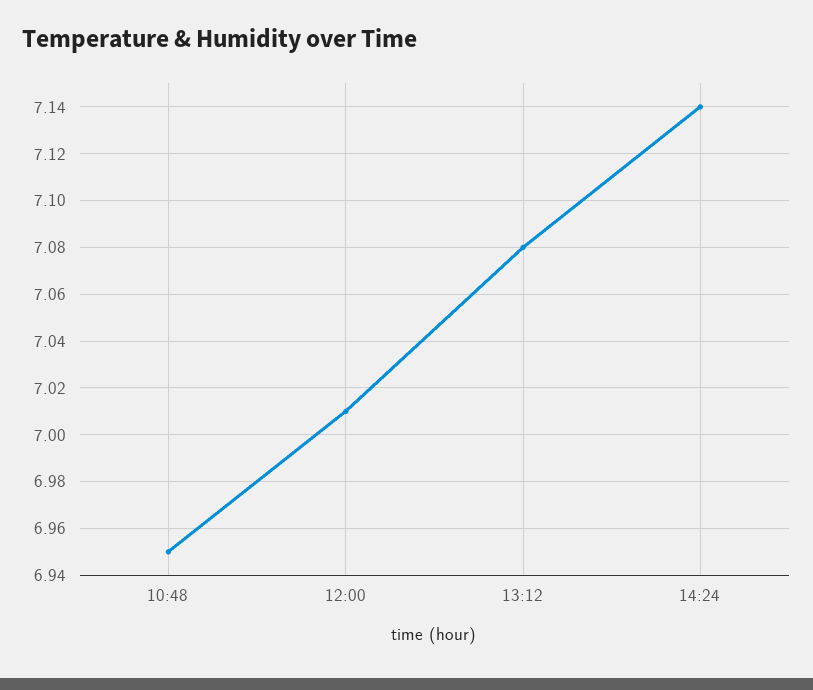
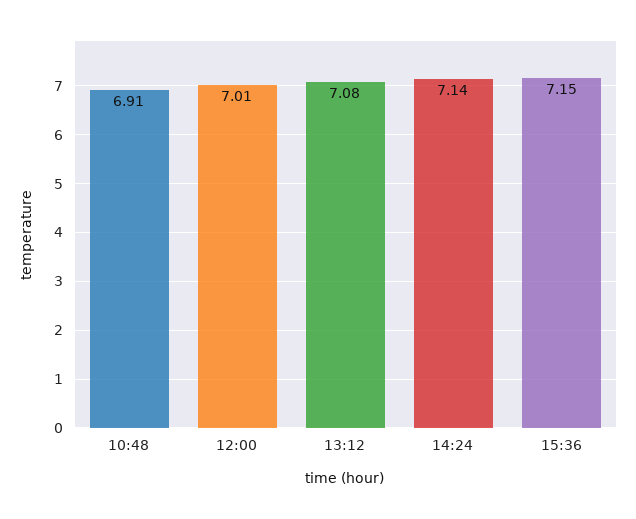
10:48: 6.95 -> 6.91
15:36: none -> 7.15

